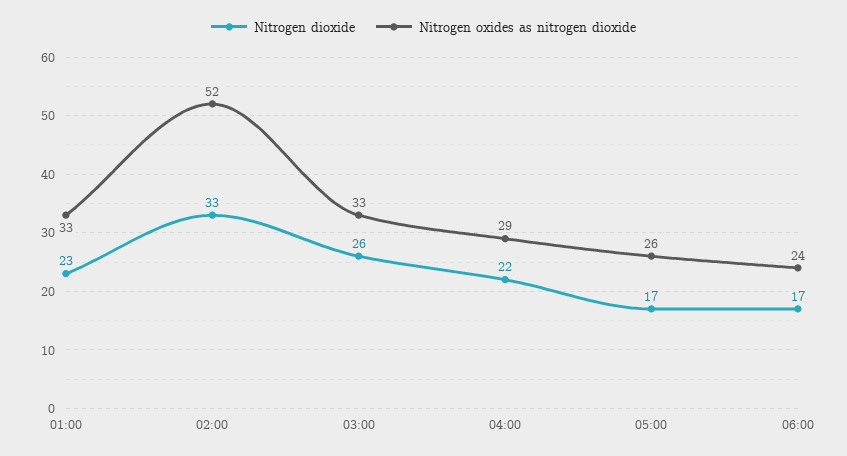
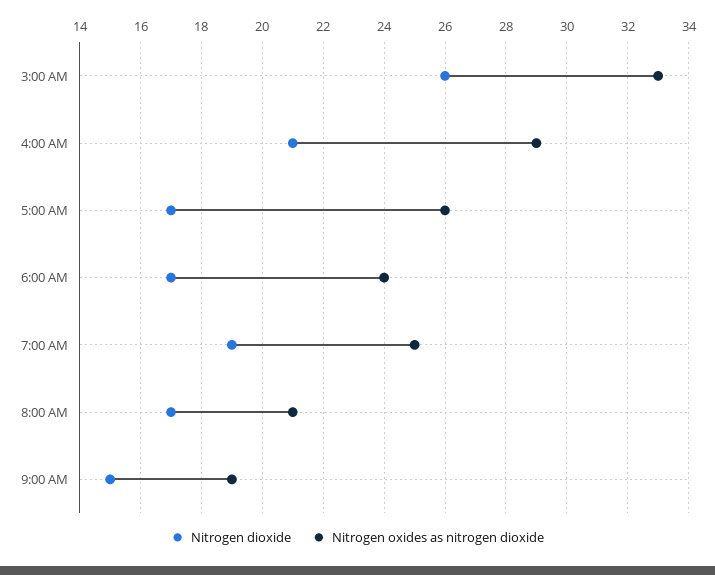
Nitrogen dioxide, 01:00: 23 -> none
Nitrogen oxides as nitrogen dioxide, 01:00: 33 -> none
Nitrogen dioxide, 02:00: 33 -> none
Nitrogen oxides as nitrogen dioxide, 02:00: 52 -> none
Nitrogen dioxide, 04:00: 22 -> 21
Nitrogen dioxide, 7:00 AM: none -> 19
Nitrogen oxides as nitrogen dioxide, 7:00 AM: none -> 25
Nitrogen dioxide, 8:00 AM: none -> 17
Nitrogen oxides as nitrogen dioxide, 8:00 AM: none -> 21
Nitrogen dioxide, 9:00 AM: none -> 15
Nitrogen oxides as nitrogen dioxide, 9:00 AM: none -> 19

